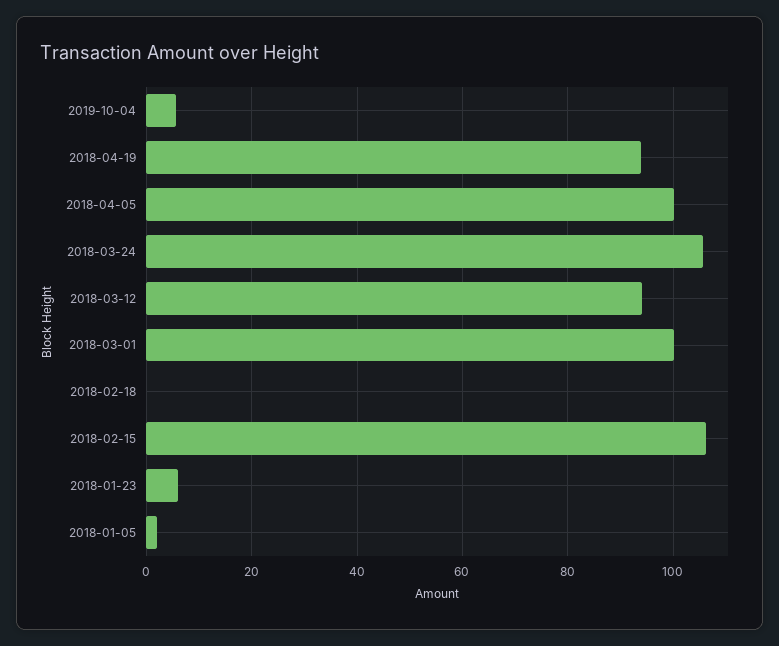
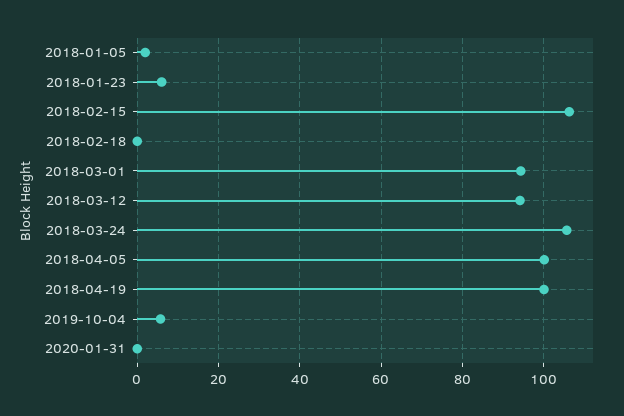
2018-04-19: 94 -> 100
2018-03-01: 100 -> 94
2020-01-31: none -> 0

